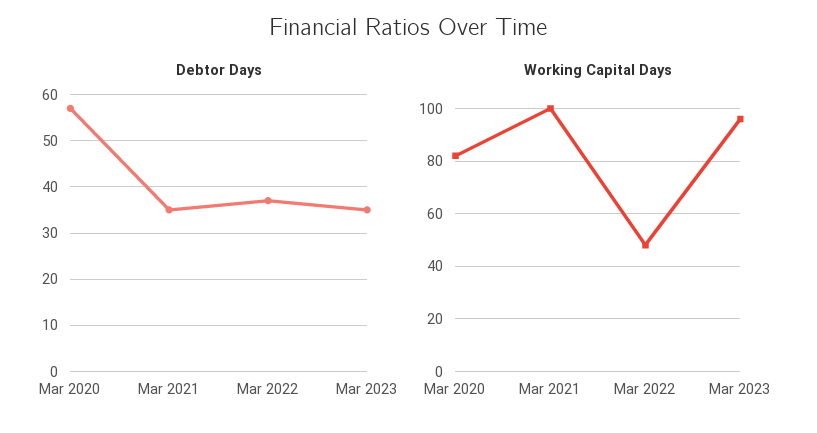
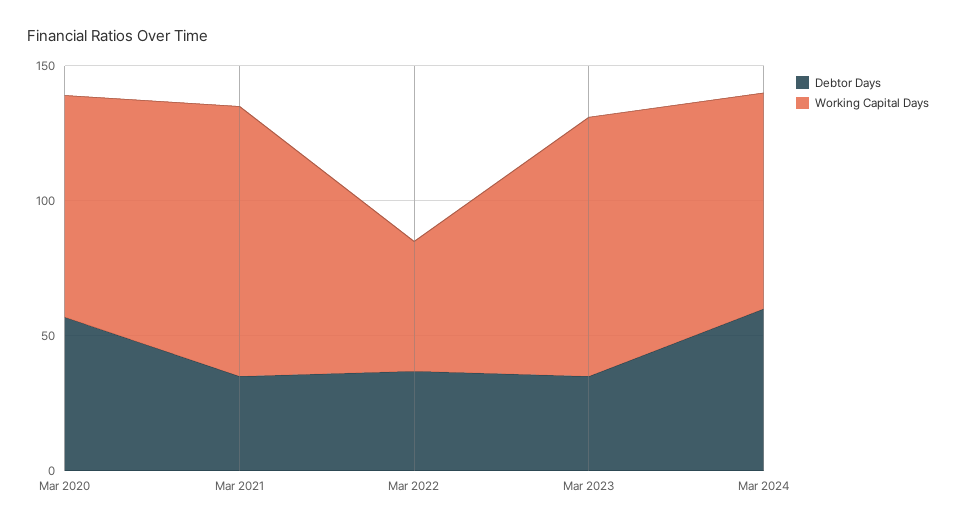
Debtor Days, Mar 2024: none -> 60
Working Capital Days, Mar 2024: none -> 80

